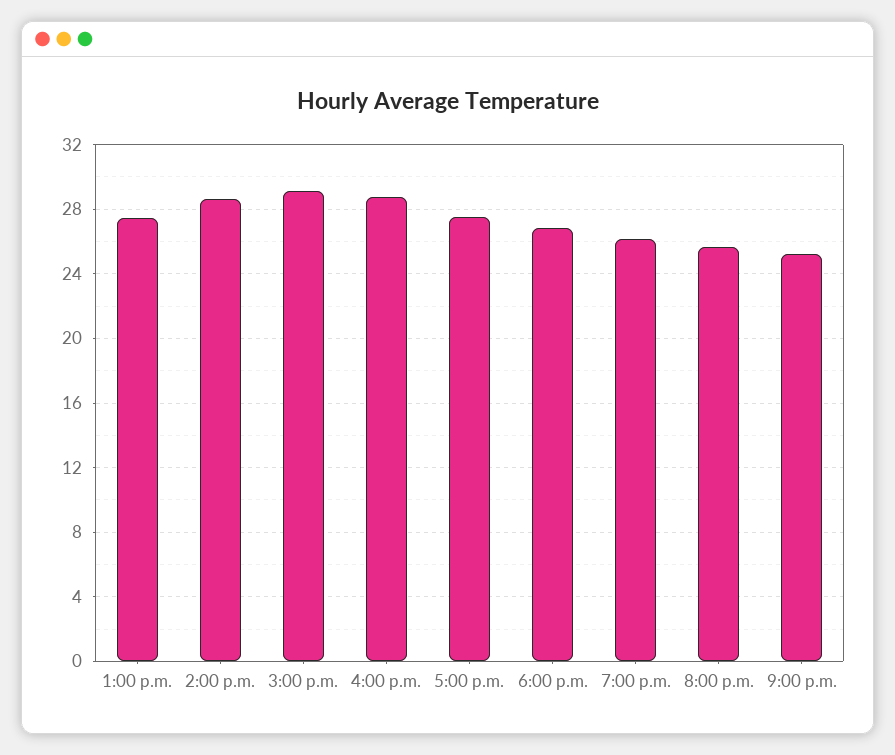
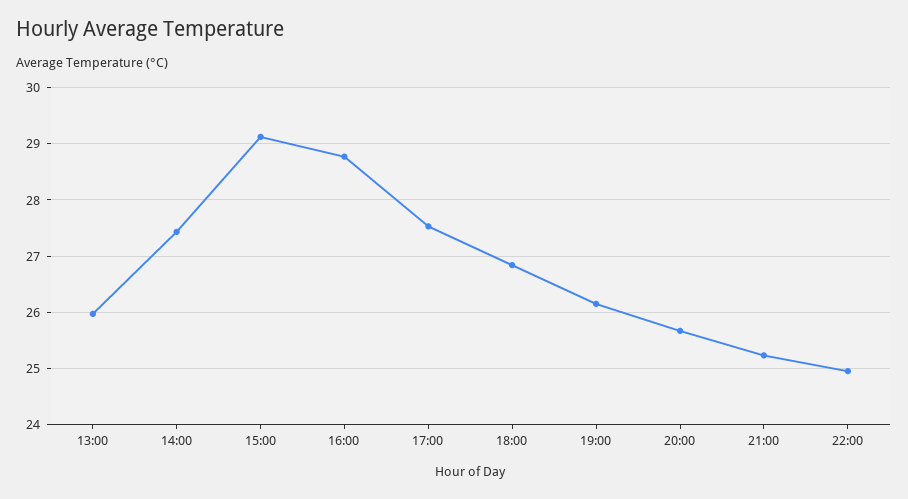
1:00 p.m.: 27.5 -> 26
2:00 p.m.: 28.5 -> 27.4
22:00: none -> 25

